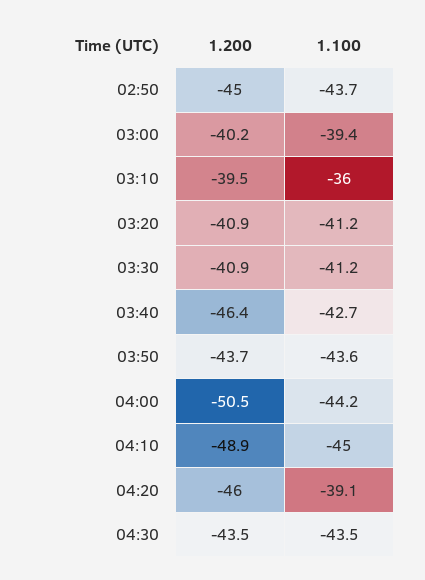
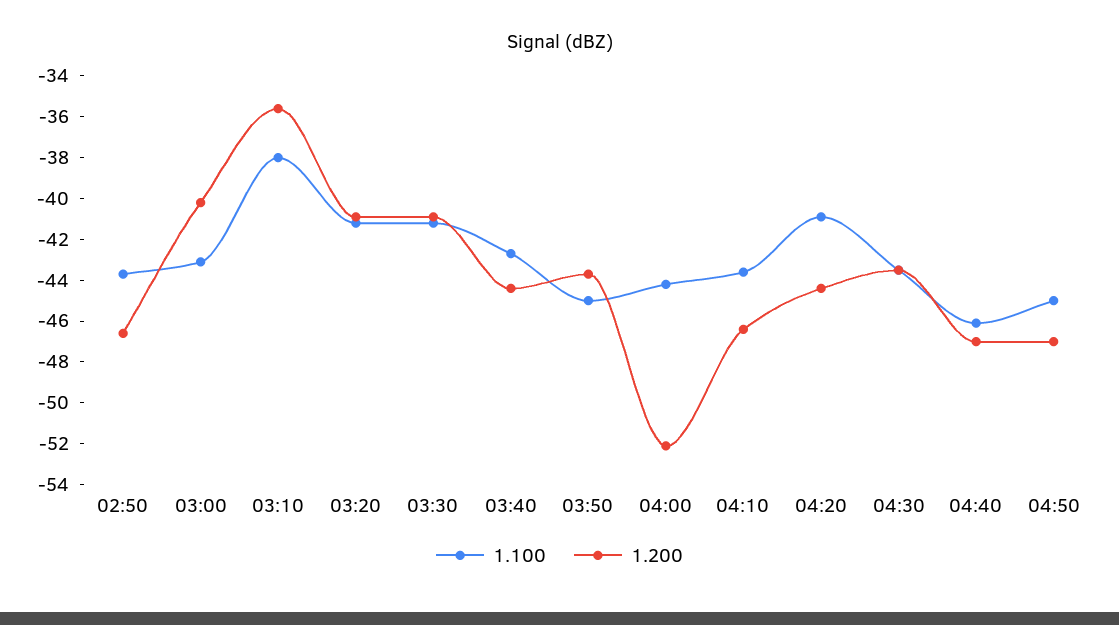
1.200, 02:50: -45 -> -46.5
1.100, 03:00: -39.4 -> -43
1.200, 03:10: -39.5 -> -35.5
1.100, 03:10: -36 -> -38
1.200, 03:40: -46.4 -> -44.5
1.100, 03:50: -43.6 -> -45
1.200, 04:00: -50.5 -> -52
1.200, 04:10: -48.9 -> -46.5
1.100, 04:10: -45 -> -43.5
1.200, 04:20: -46 -> -44.5
1.100, 04:20: -39.1 -> -41
1.100, 04:40: none -> -46
1.200, 04:40: none -> -47
1.100, 04:50: none -> -45
1.200, 04:50: none -> -47

